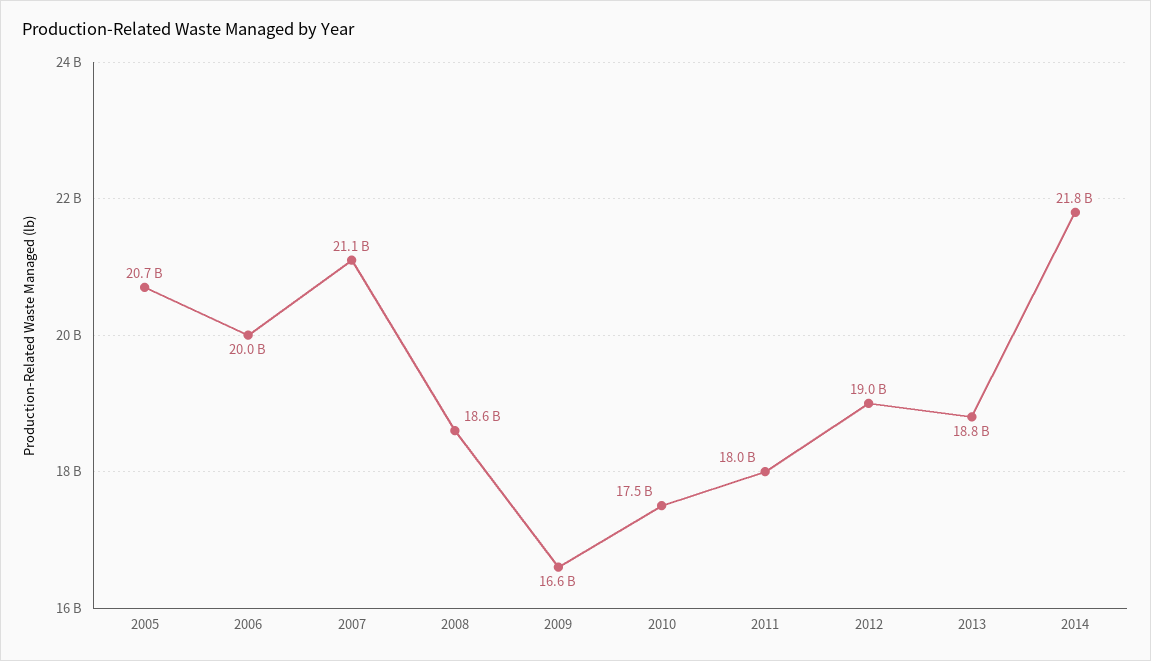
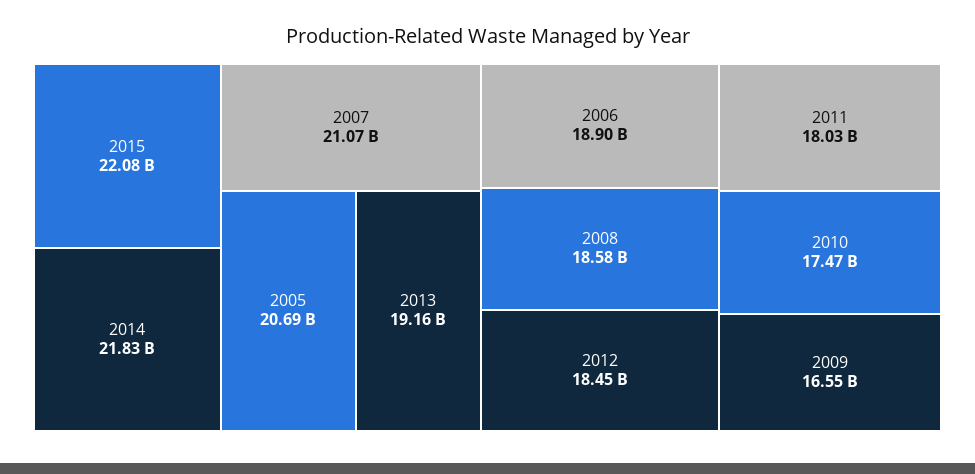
2006: 20000000000 -> 18900000000
2012: 19000000000 -> 18450000000
2013: 18800000000 -> 19160000000
2015: none -> 22080000000

